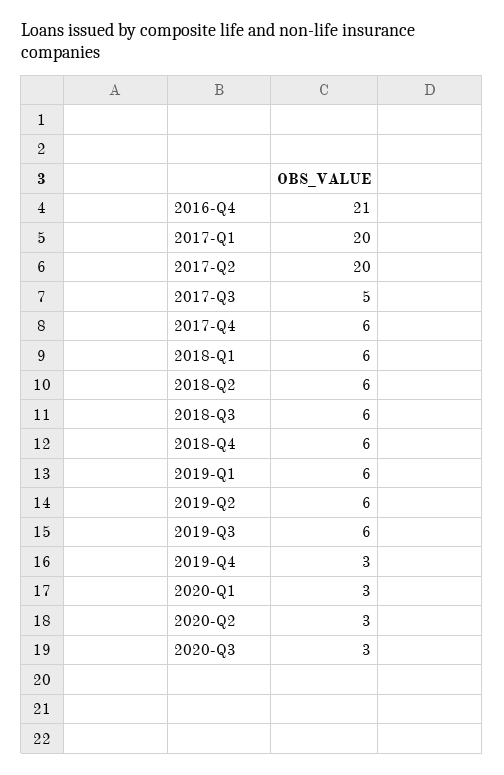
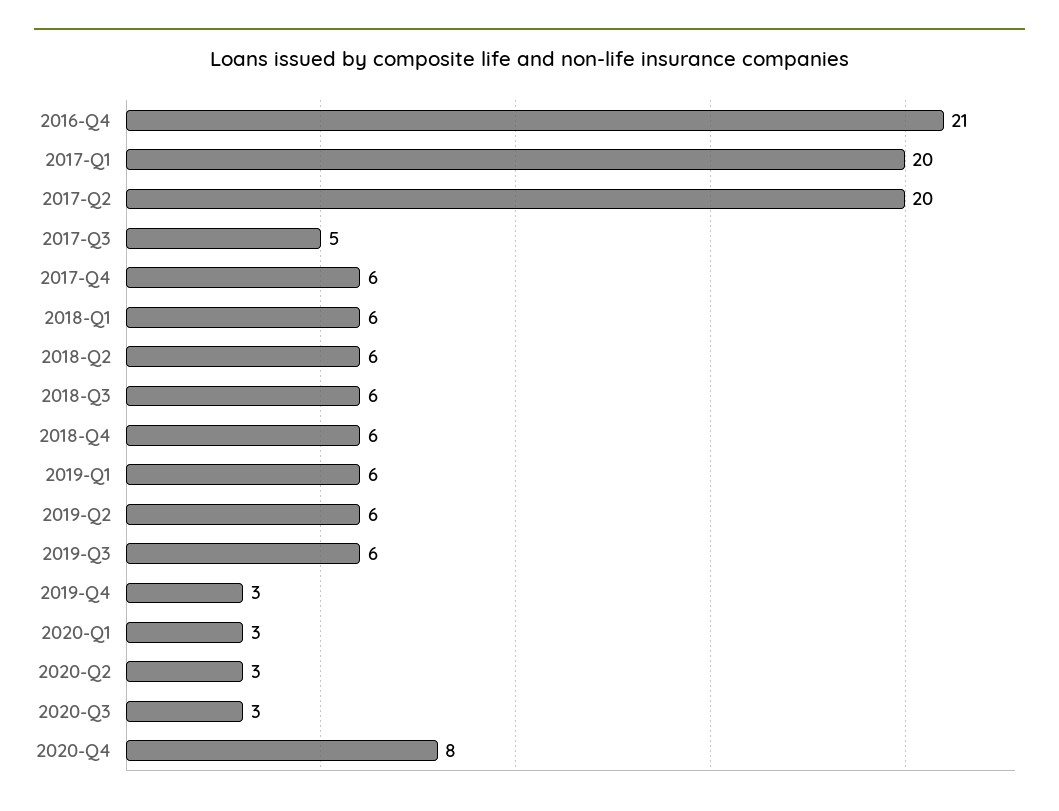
2020-Q4: none -> 8

